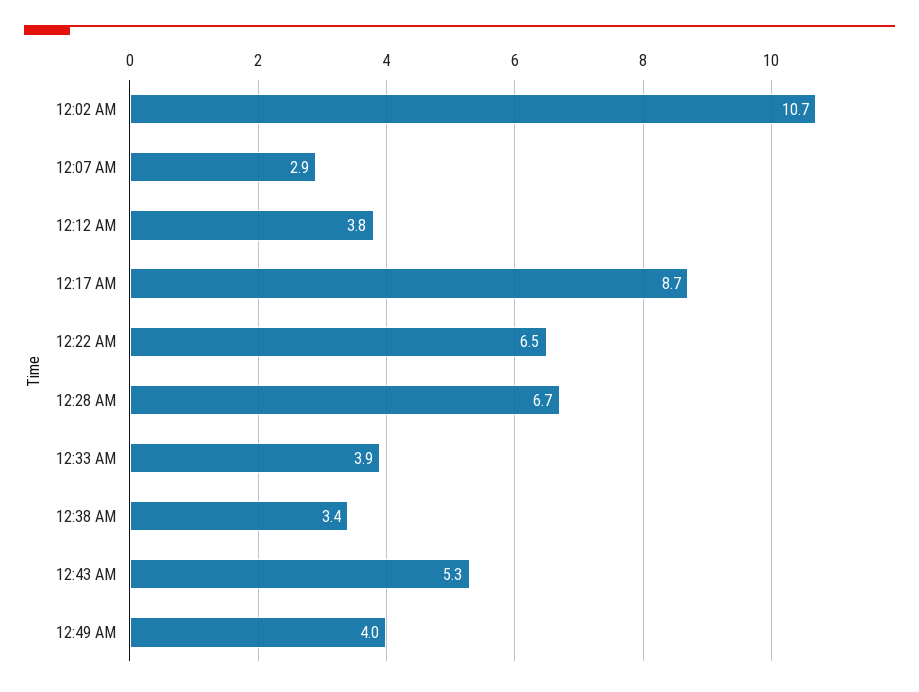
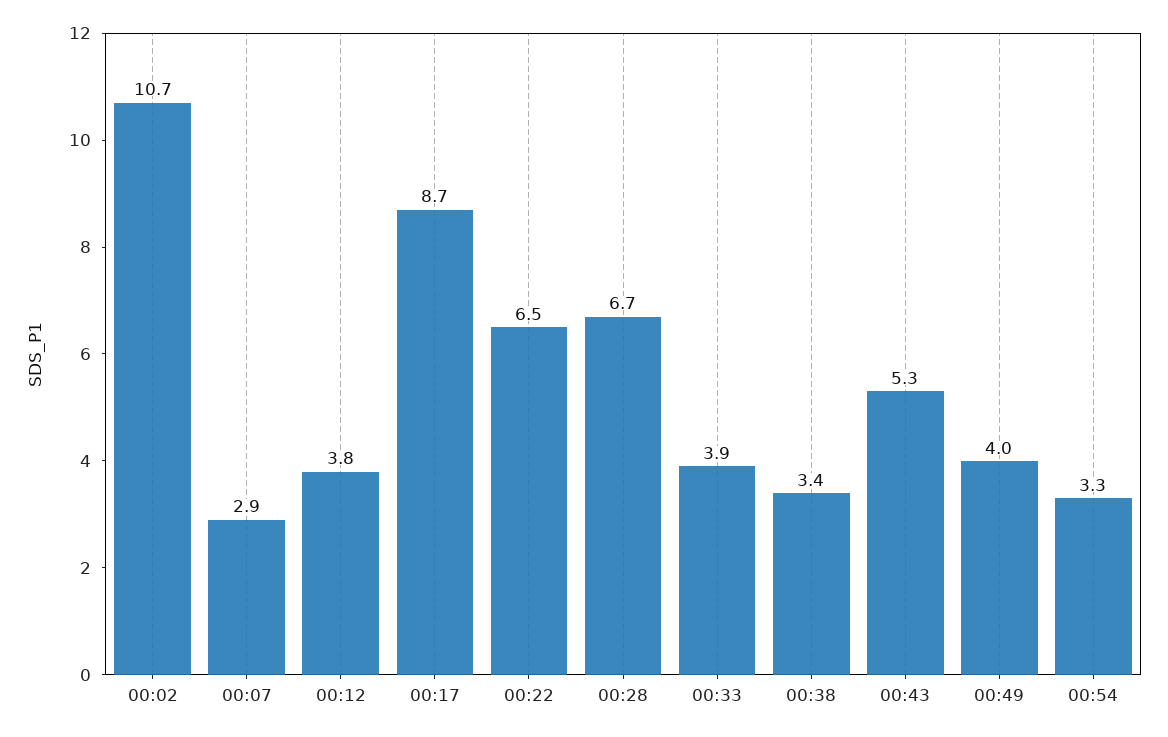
00:54: none -> 3.3

